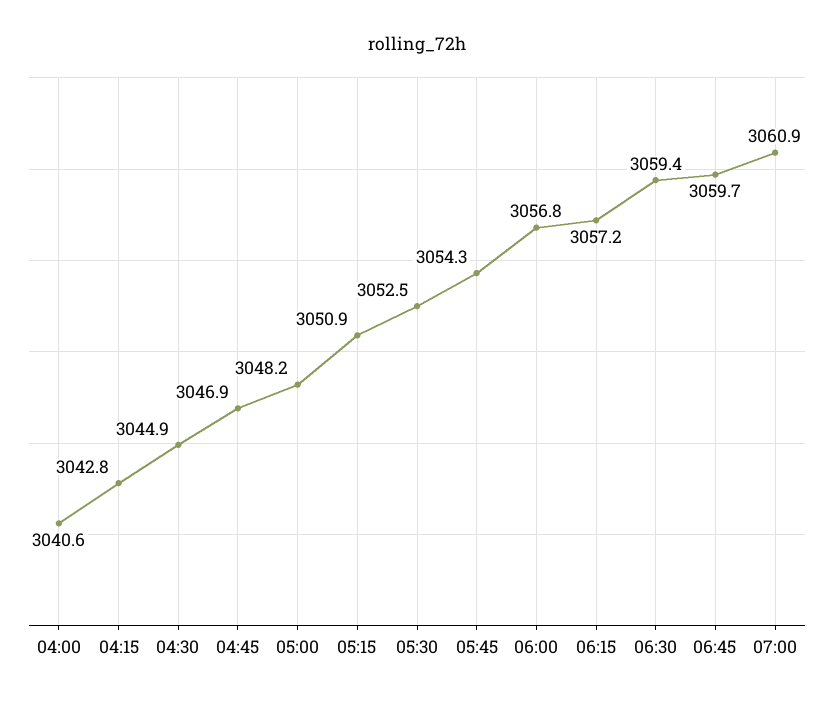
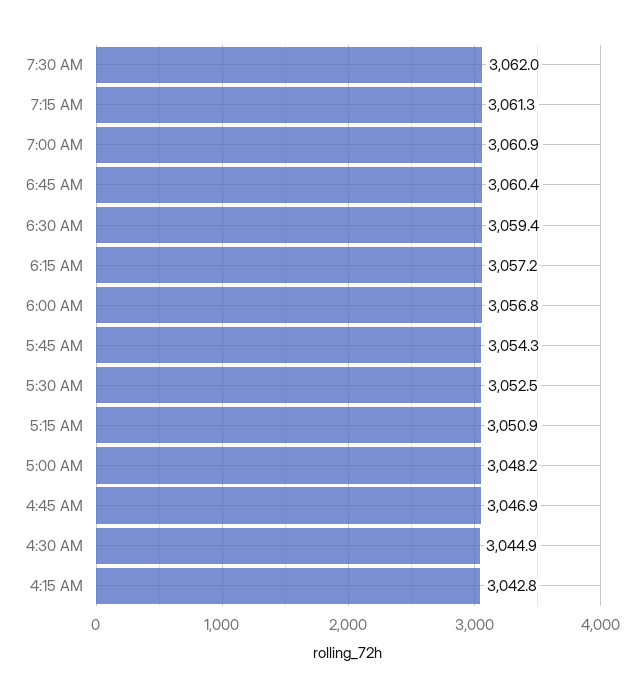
04:00: 3040.6 -> none
06:45: 3059.7 -> 3060.4
7:30 AM: none -> 3062
7:15 AM: none -> 3061.3

